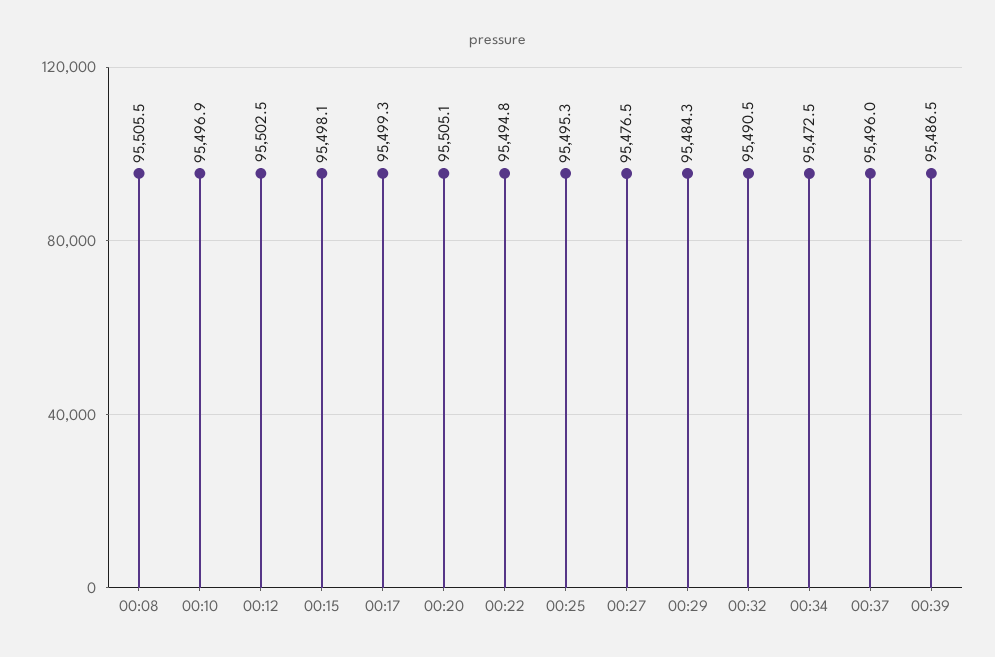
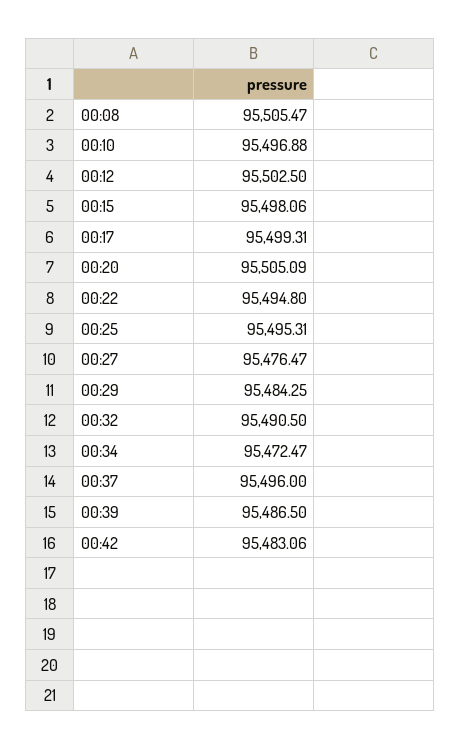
00:42: none -> 95483.06

